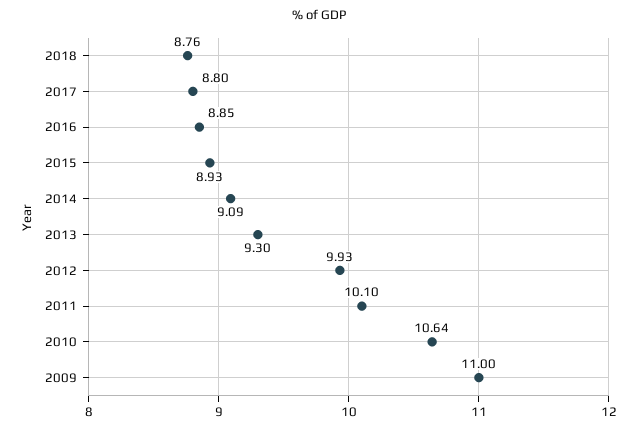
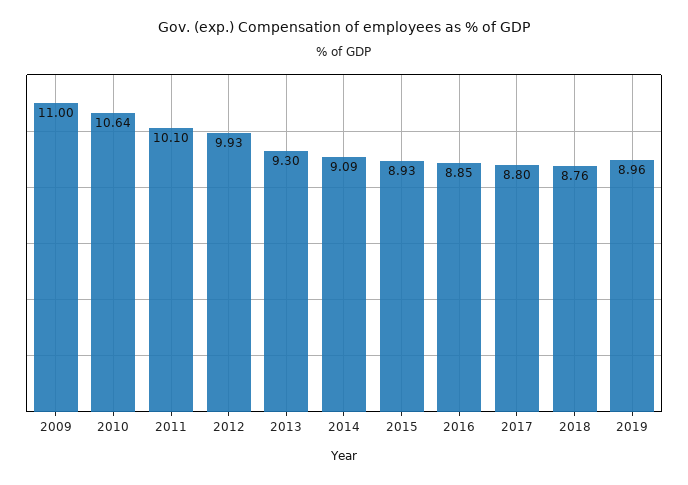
2019: none -> 8.96

